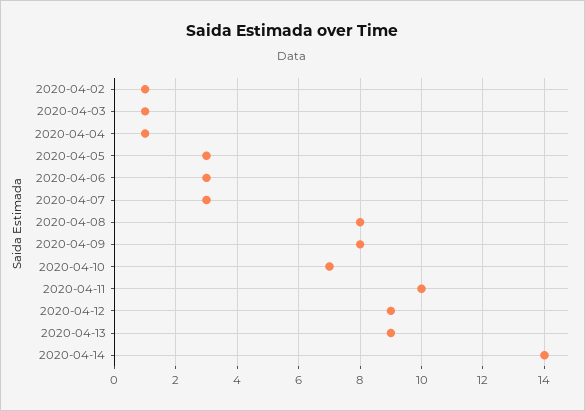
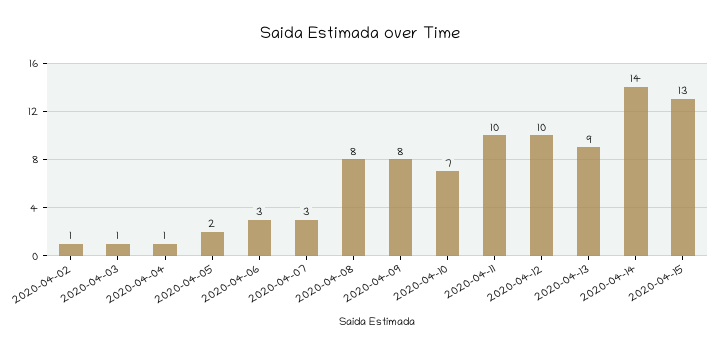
2020-04-05: 3 -> 2
2020-04-12: 9 -> 10
2020-04-15: none -> 13

